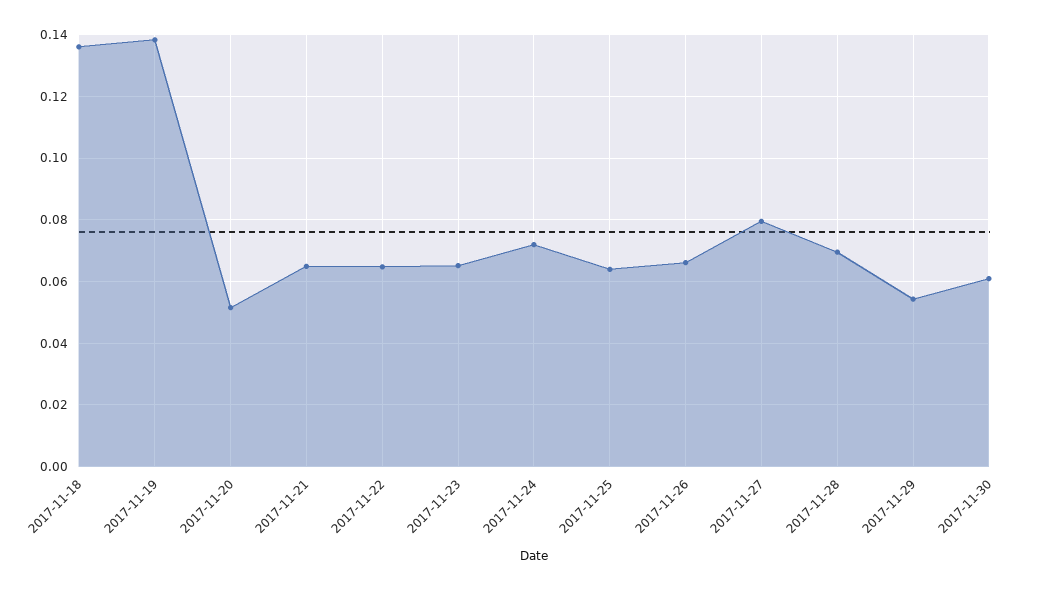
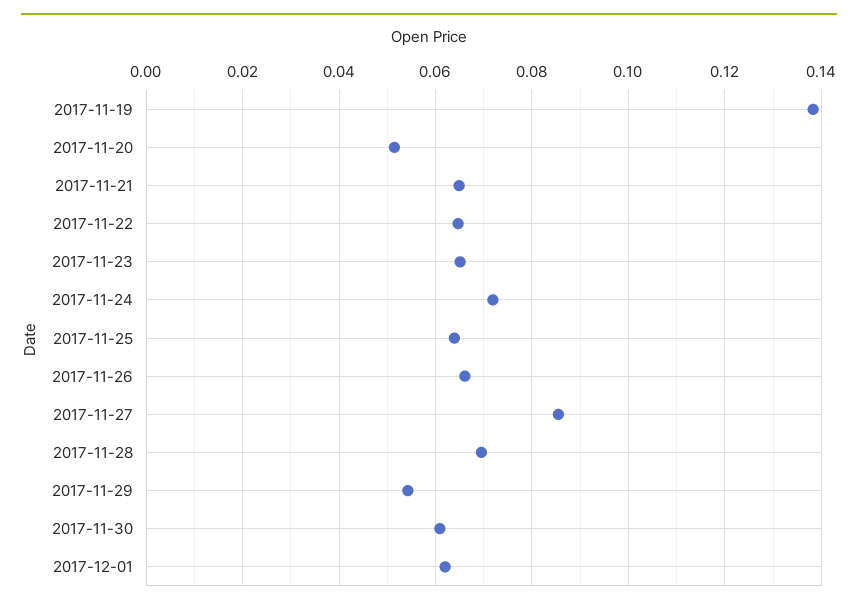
2017-11-18: 0.136 -> none
2017-11-27: 0.08 -> 0.086
2017-12-01: none -> 0.062

